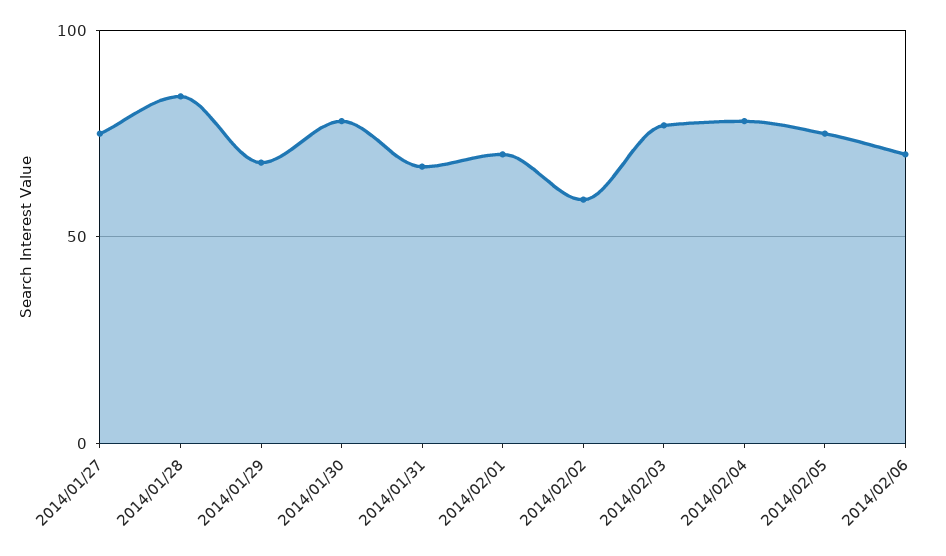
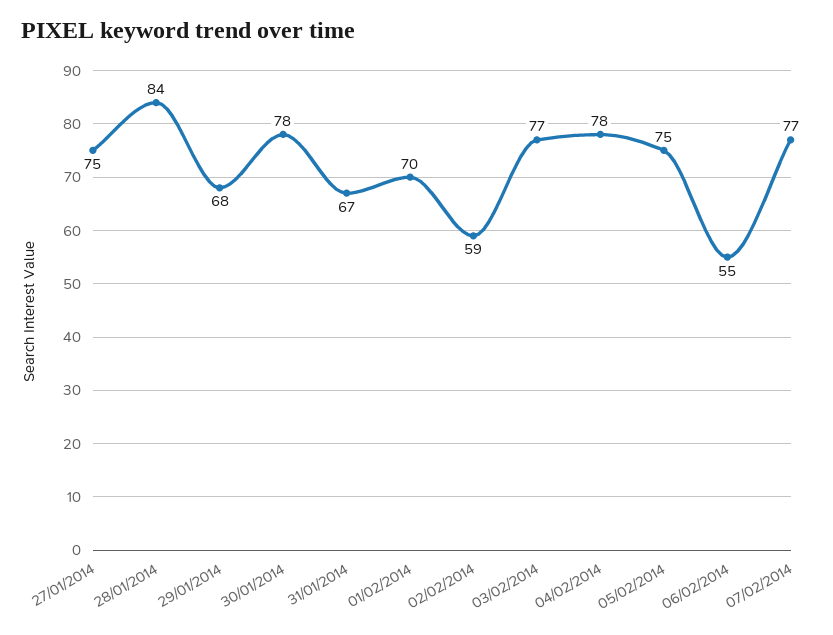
2014/02/06: 70 -> 55
07/02/2014: none -> 77

